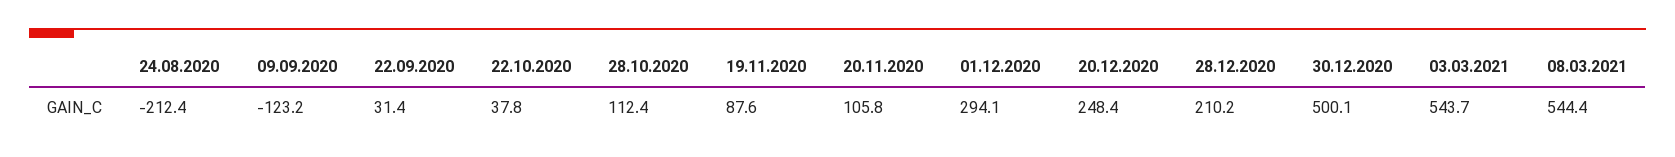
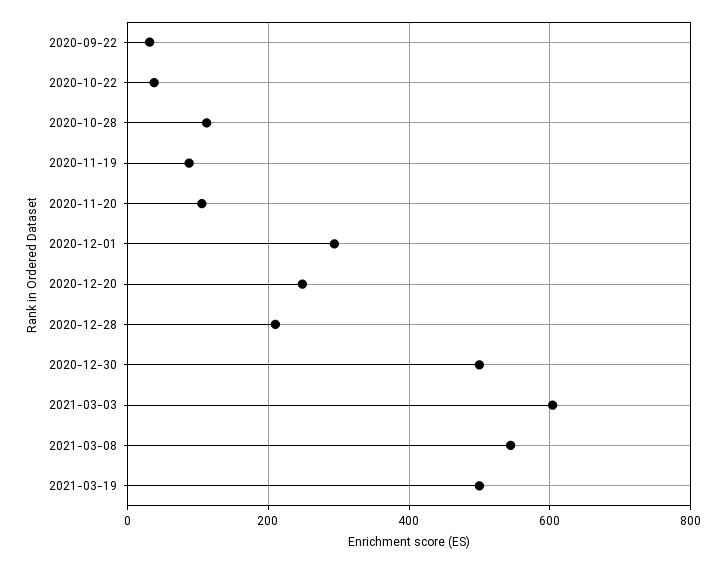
24.08.2020: -212.4 -> none
09.09.2020: -123.2 -> none
03.03.2021: 543.7 -> 600
2021-03-19: none -> 500

